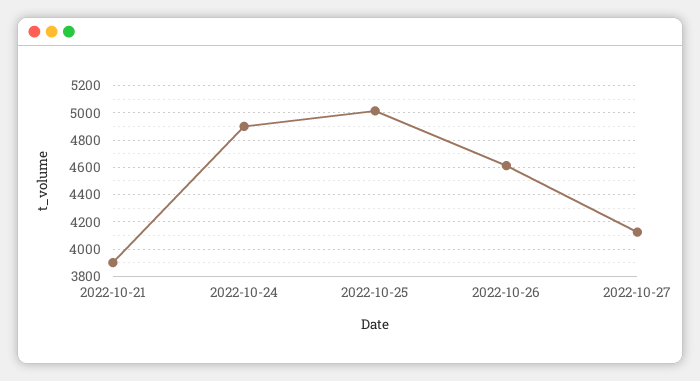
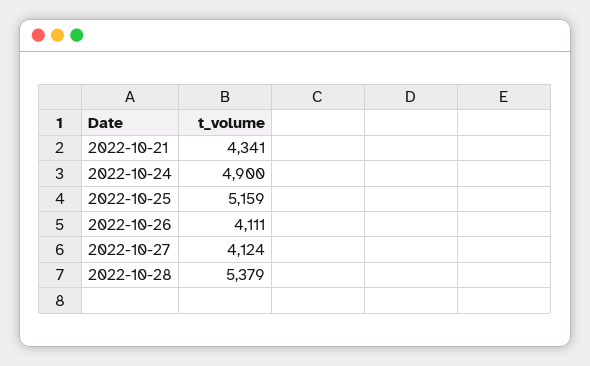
2022-10-21: 3900 -> 4341
2022-10-25: 5000 -> 5159
2022-10-26: 4600 -> 4111
2022-10-28: none -> 5379

